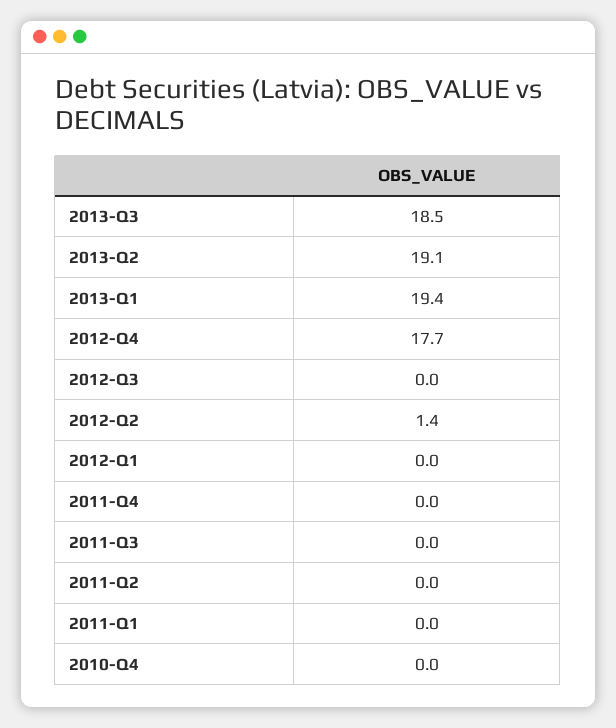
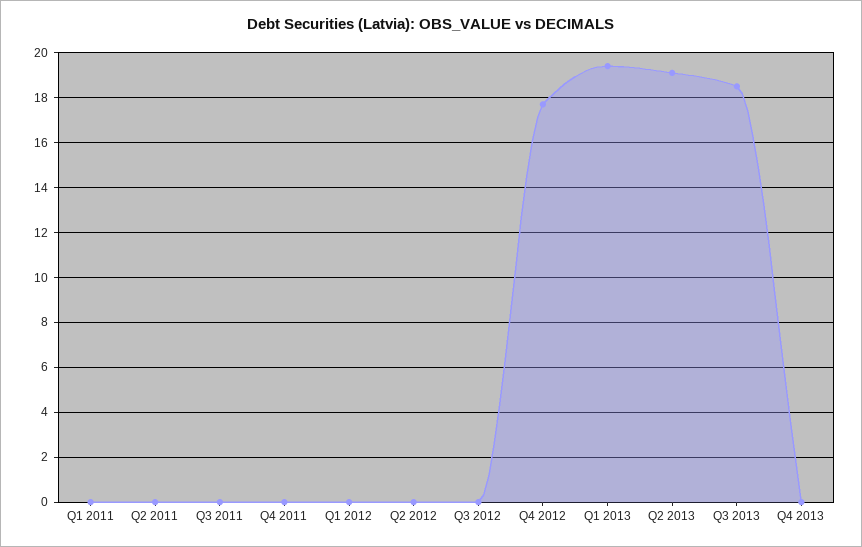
2012-Q2: 1.4 -> 0
2010-Q4: 0 -> none
Q4 2013: none -> 0

